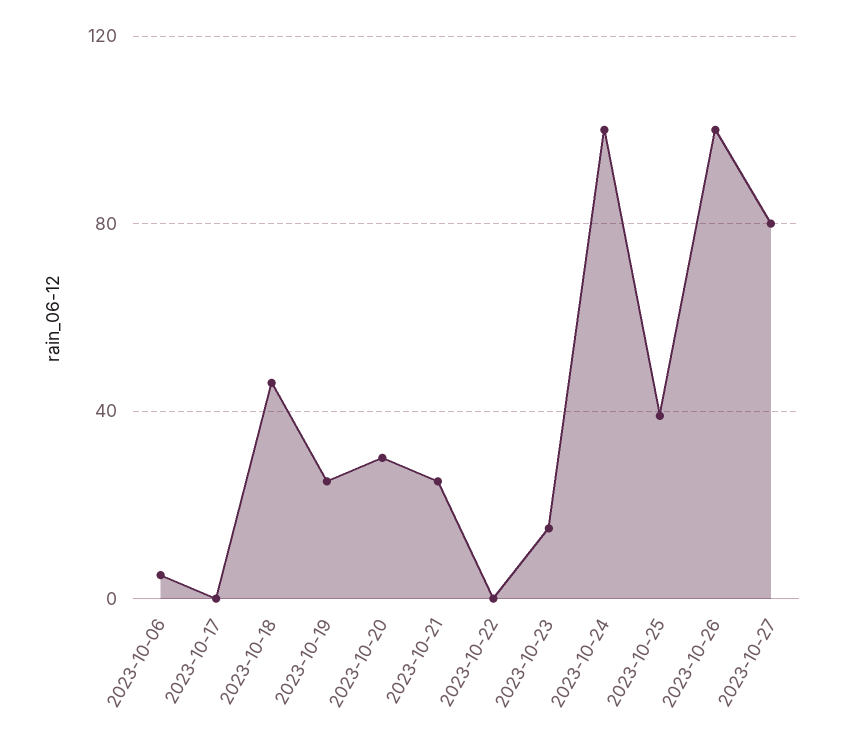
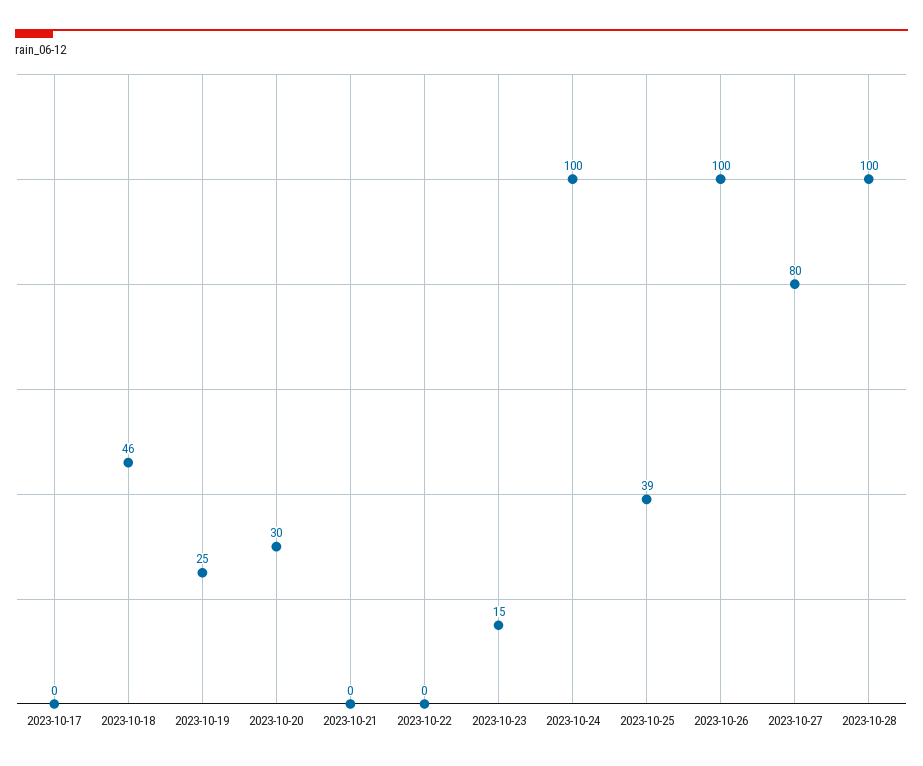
2023-10-06: 5 -> none
2023-10-21: 25 -> 0
2023-10-28: none -> 100

